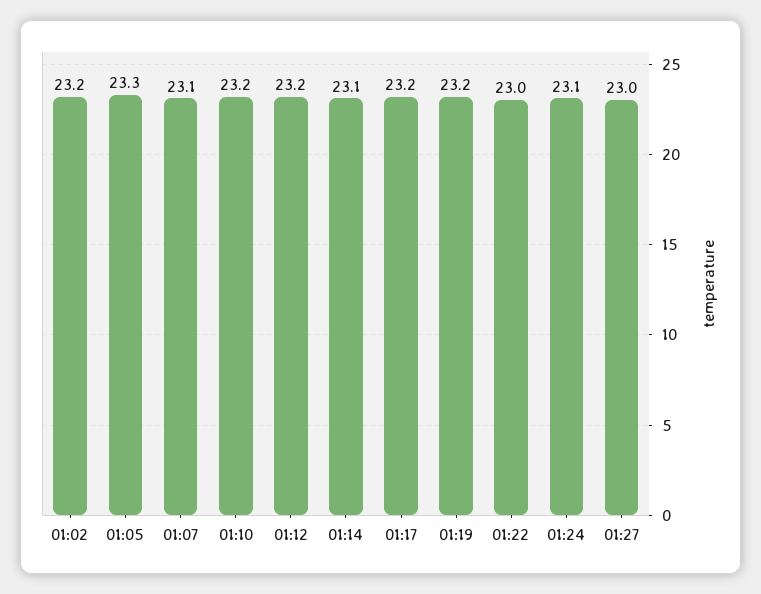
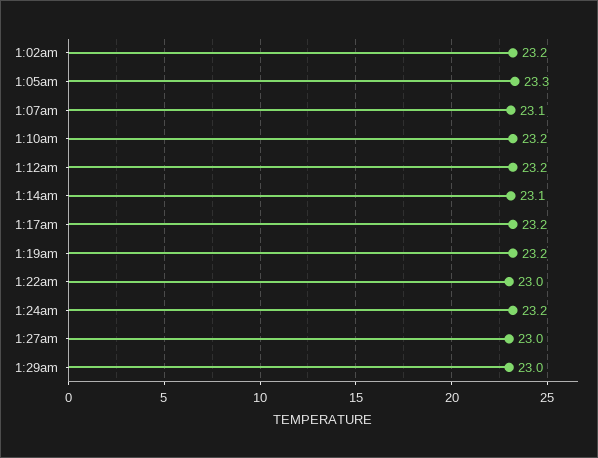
01:24: 23.1 -> 23.2
1:29am: none -> 23

